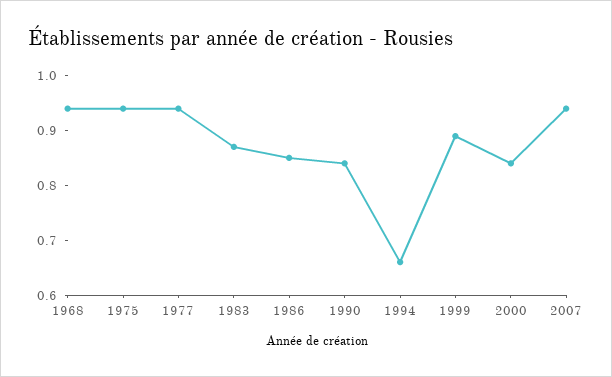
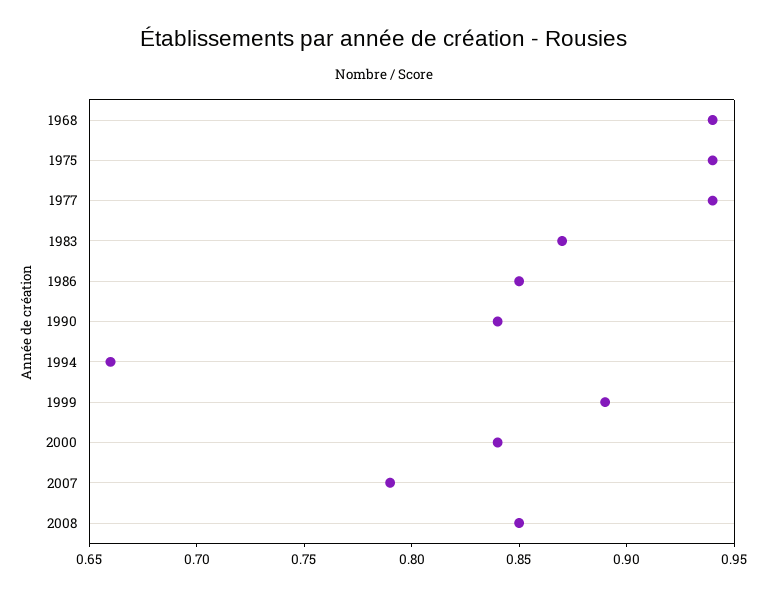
2007: 0.95 -> 0.79
2008: none -> 0.85

